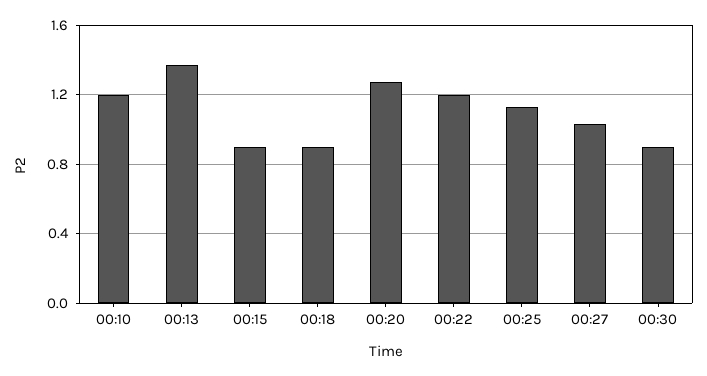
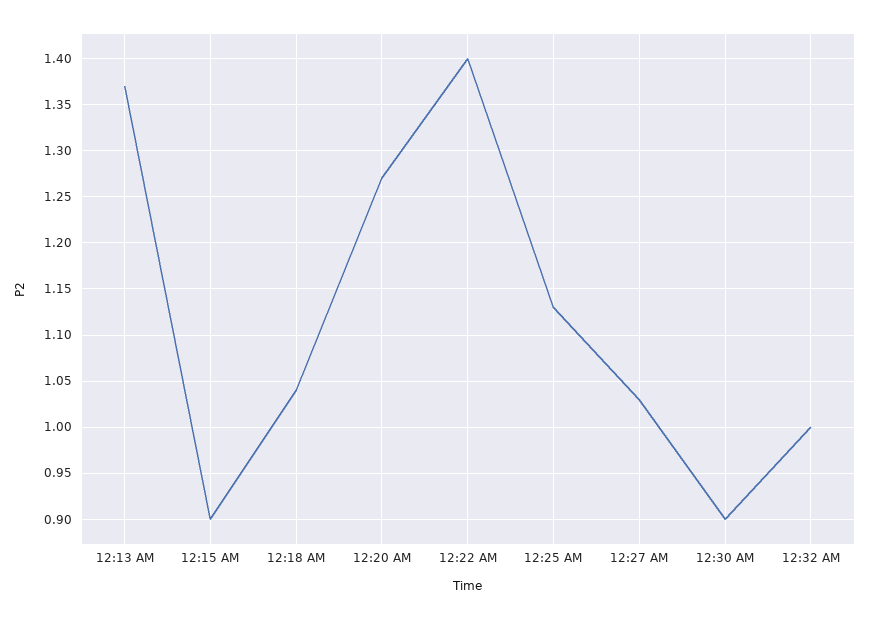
00:10: 1.2 -> none
00:18: 0.9 -> 1.04
00:22: 1.2 -> 1.4
12:32 AM: none -> 1

